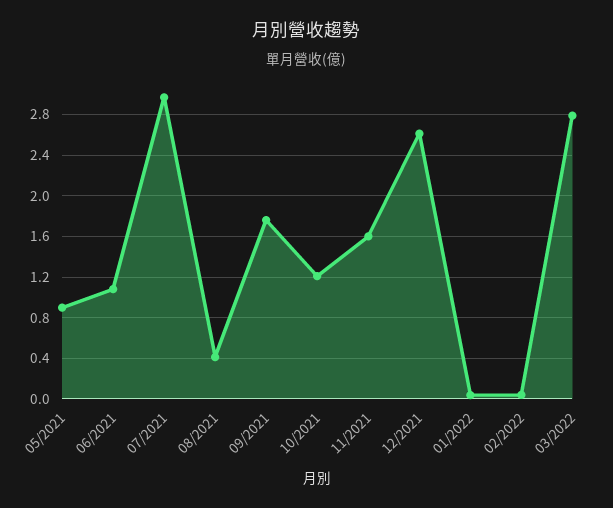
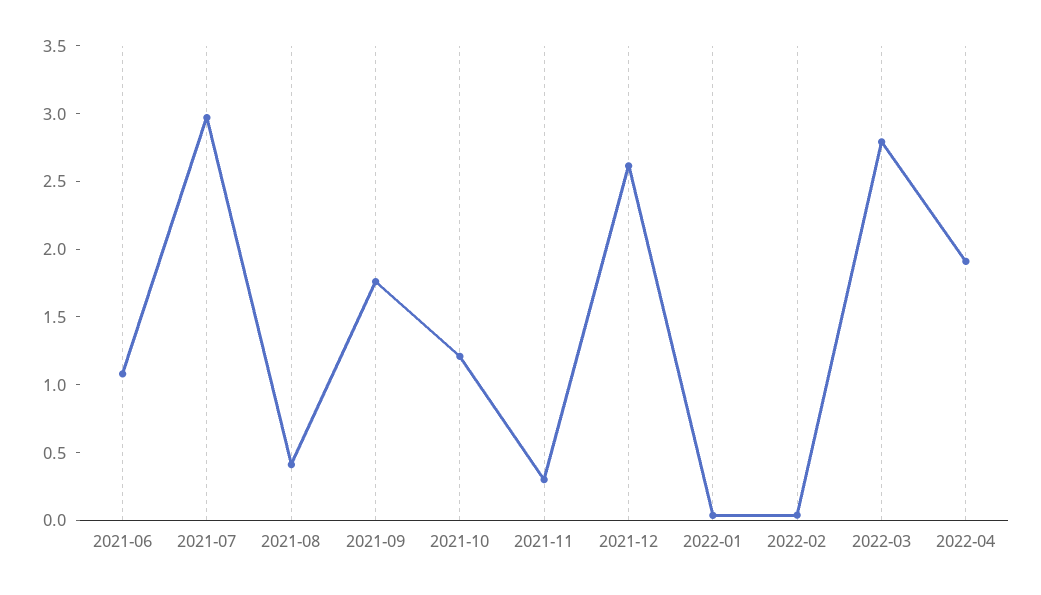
05/2021: 0.9 -> none
11/2021: 1.6 -> 0.3
2022-04: none -> 1.9

